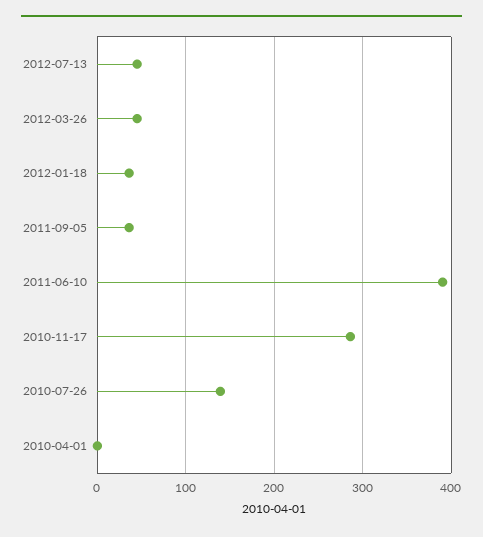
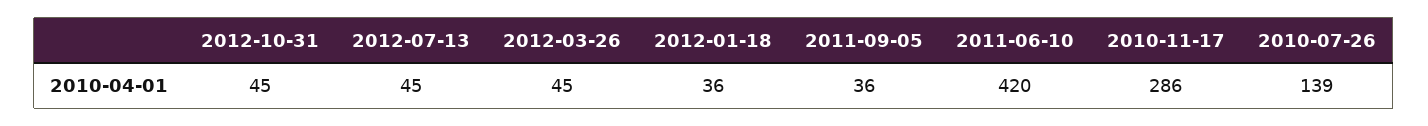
2011-06-10: 390 -> 420
2010-04-01: 0 -> none
2012-10-31: none -> 45

